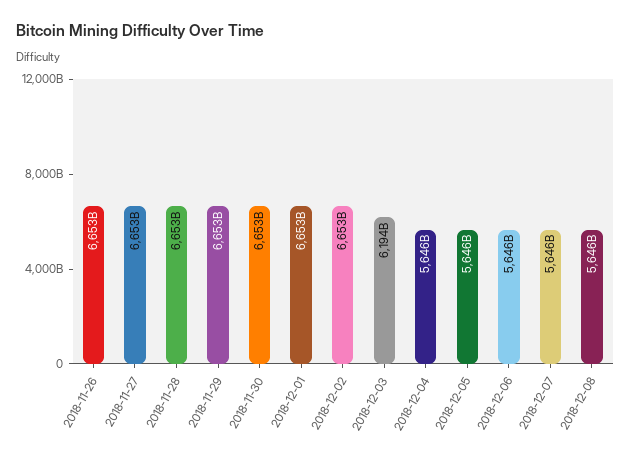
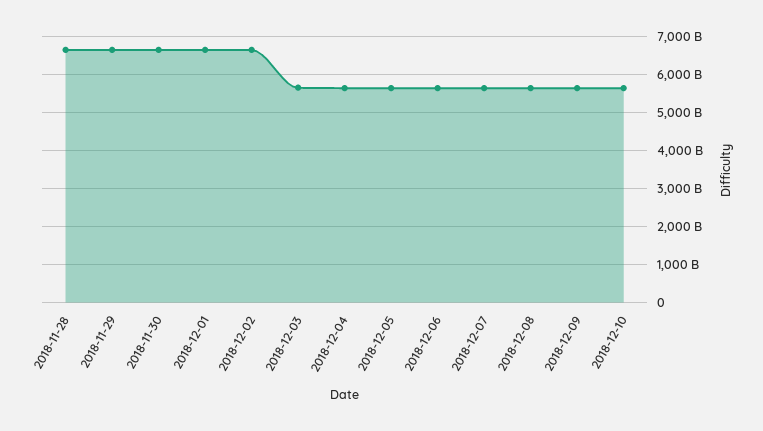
2018-11-26: 6653000000000 -> none
2018-11-27: 6653000000000 -> none
2018-12-03: 6194000000000 -> 5600000000000
2018-12-09: none -> 5600000000000
2018-12-10: none -> 5600000000000

